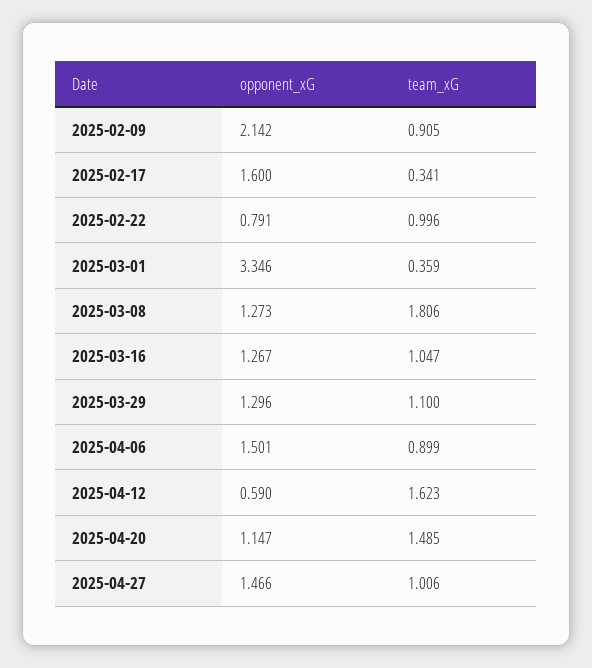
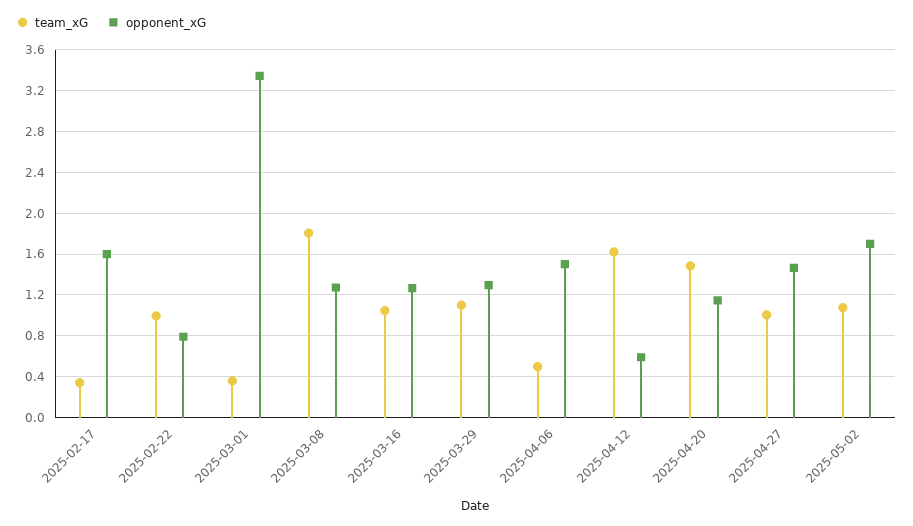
opponent_xG, 2025-02-09: 2.142 -> none
team_xG, 2025-02-09: 0.905 -> none
team_xG, 2025-04-06: 0.899 -> 0.5
team_xG, 2025-05-02: none -> 1.1
opponent_xG, 2025-05-02: none -> 1.7

